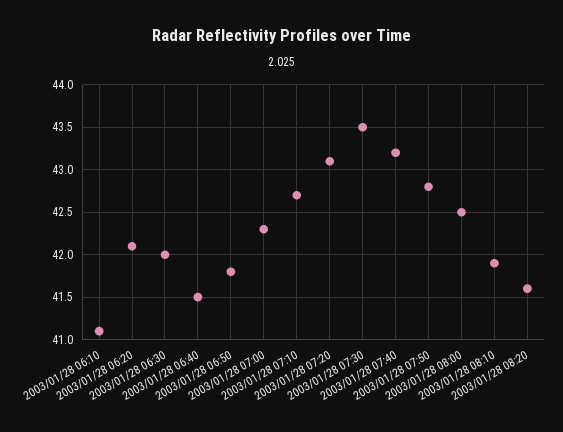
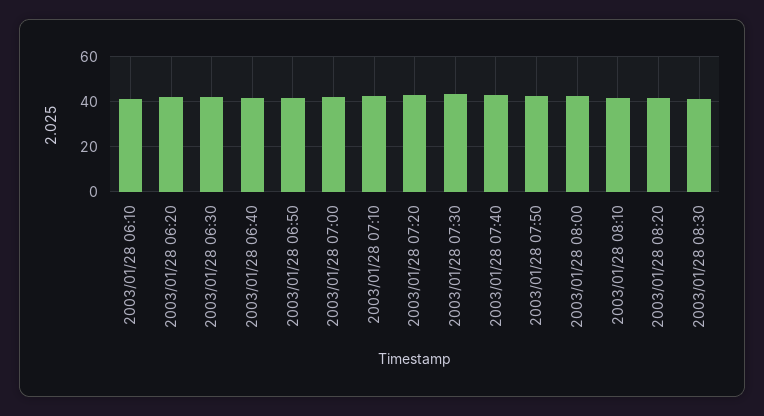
2003/01/28 08:30: none -> 40

